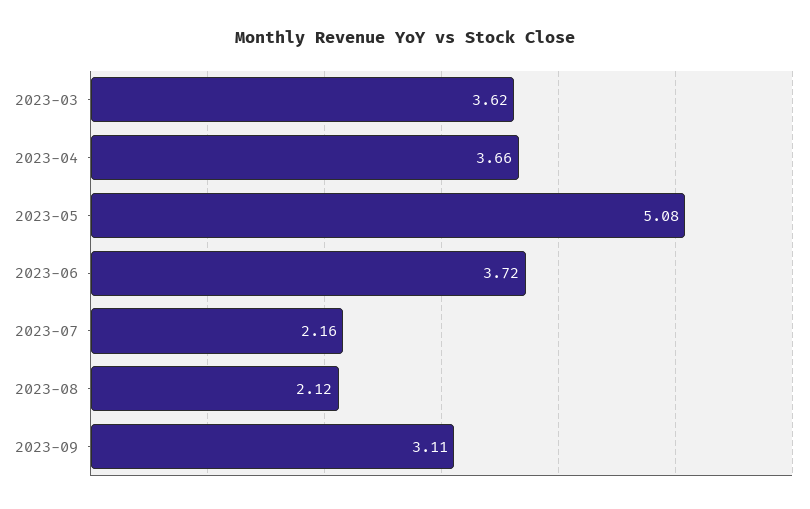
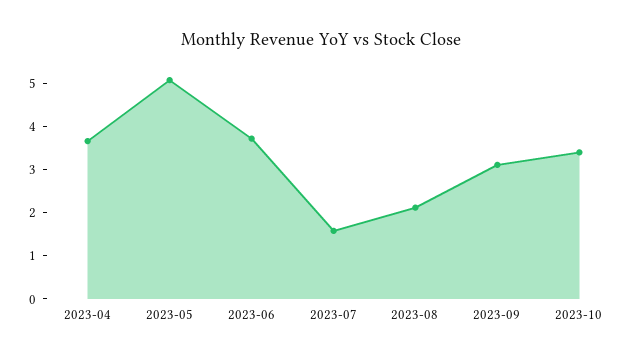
2023-03: 3.62 -> none
2023-07: 2.16 -> 1.6
2023-10: none -> 3.4

